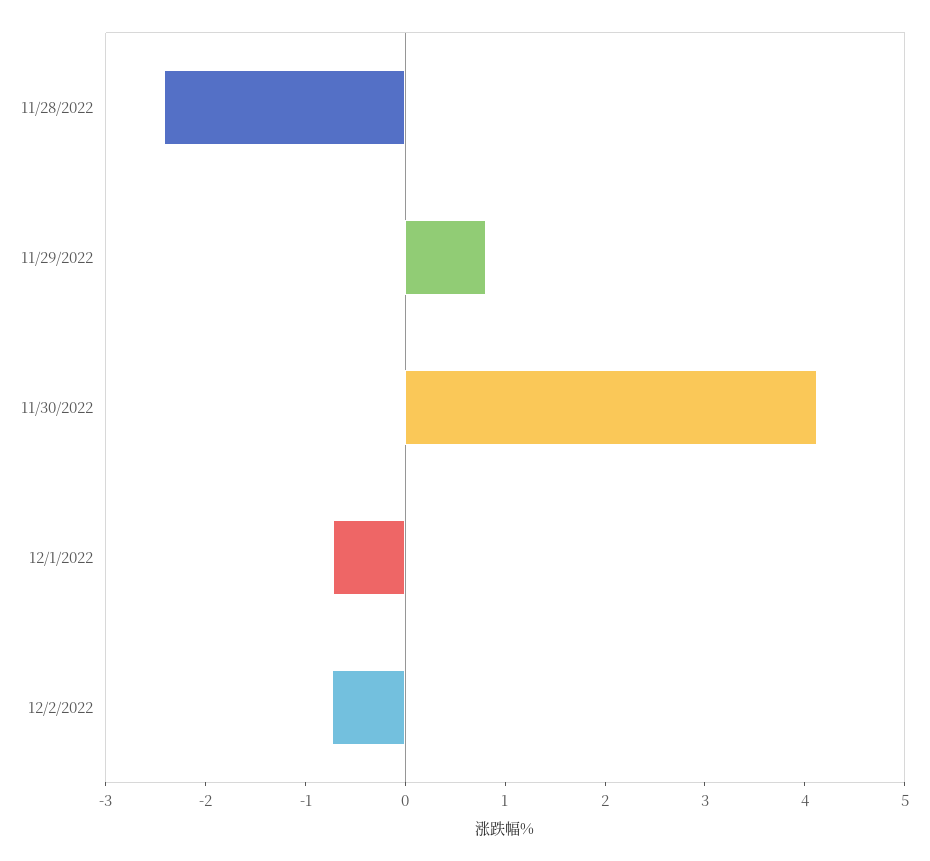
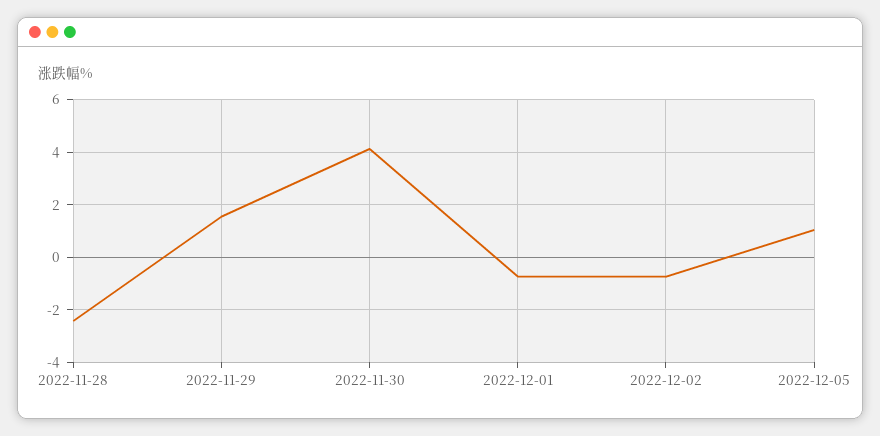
11/29/2022: 0.8 -> 1.5
2022-12-05: none -> 1

